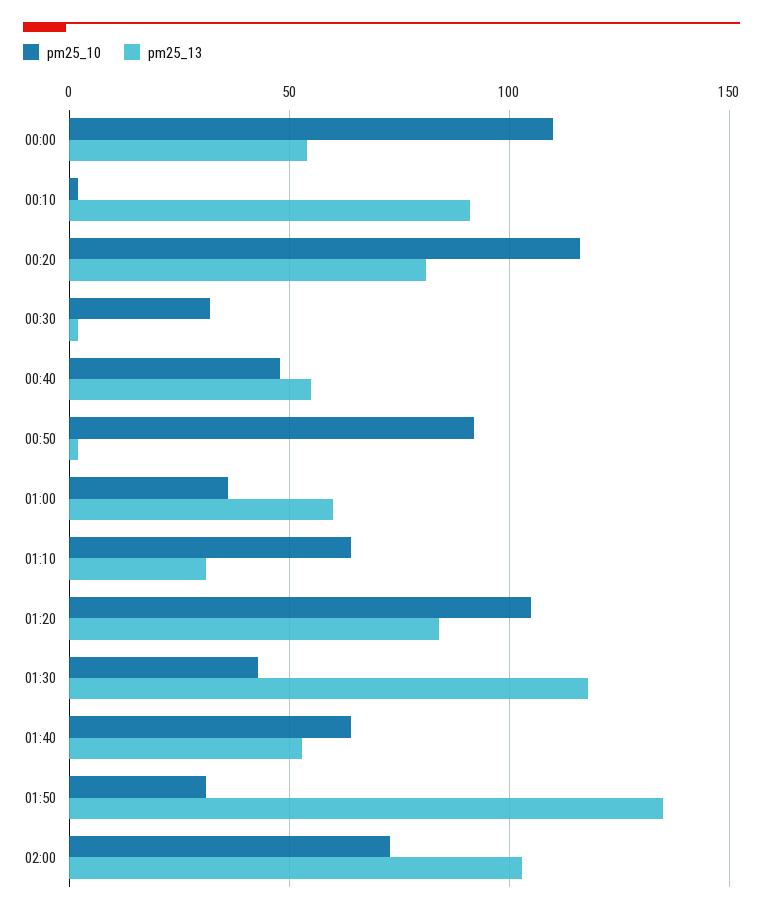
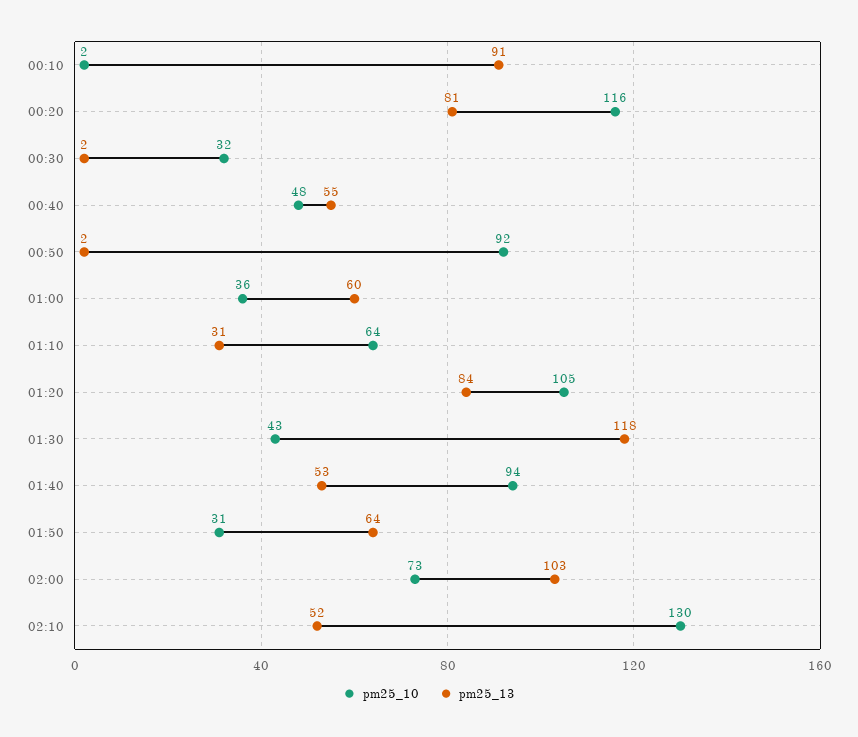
pm25_10, 00:00: 110 -> none
pm25_13, 00:00: 55 -> none
pm25_10, 01:40: 65 -> 94
pm25_13, 01:50: 135 -> 64
pm25_10, 02:10: none -> 130
pm25_13, 02:10: none -> 52

